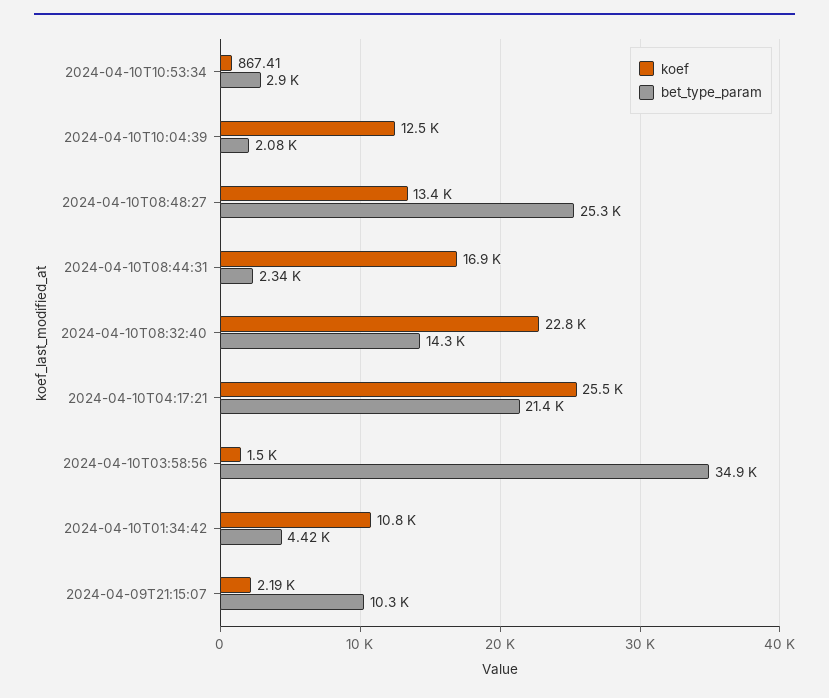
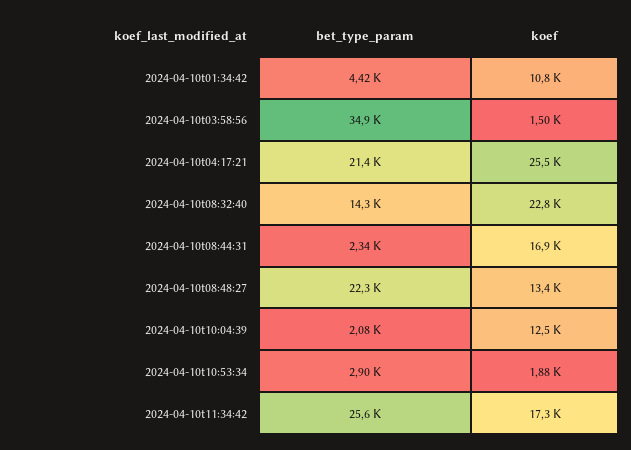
koef, 2024-04-10T10:53:34: 867.41 -> 1880
bet_type_param, 2024-04-10T08:48:27: 25300 -> 22300
koef, 2024-04-09T21:15:07: 2190 -> none
bet_type_param, 2024-04-09T21:15:07: 10300 -> none
bet_type_param, 2024-04-10t11:34:42: none -> 25600
koef, 2024-04-10t11:34:42: none -> 17300

